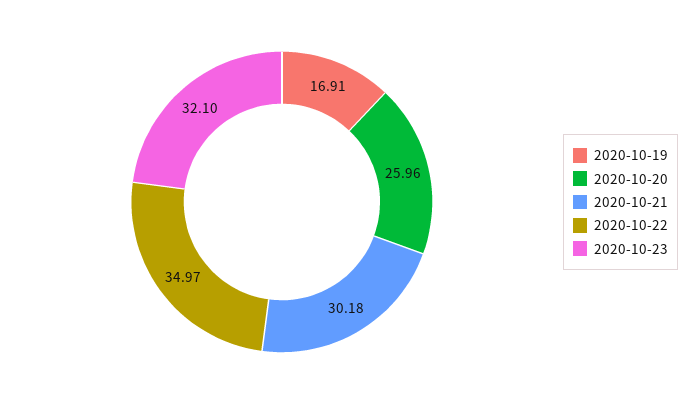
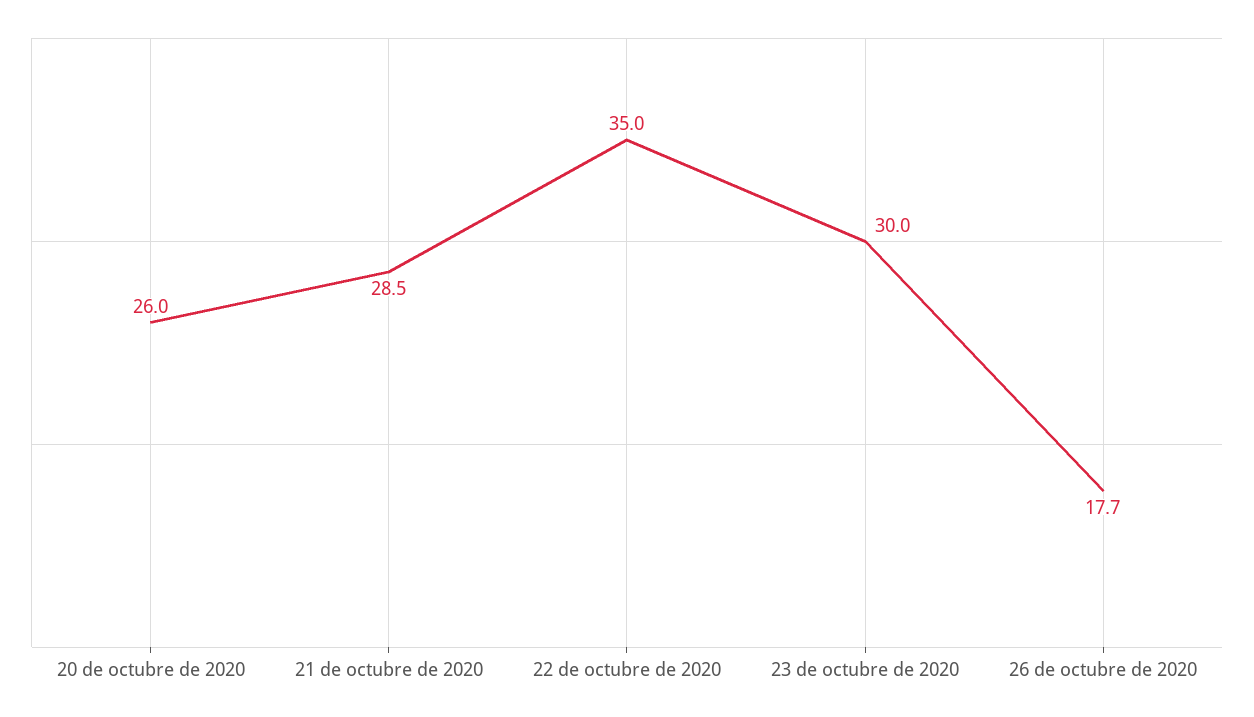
2020-10-19: 16.91 -> none
2020-10-21: 30.18 -> 28.5
2020-10-23: 32.1 -> 30
26 de octubre de 2020: none -> 17.7

